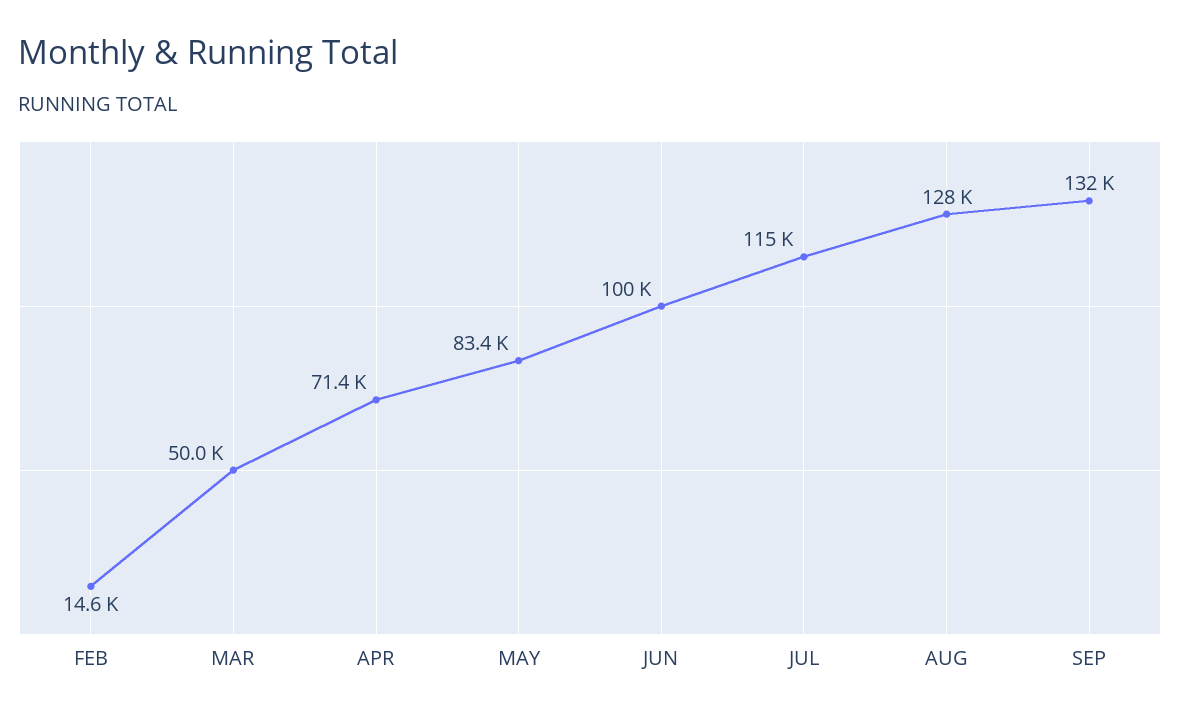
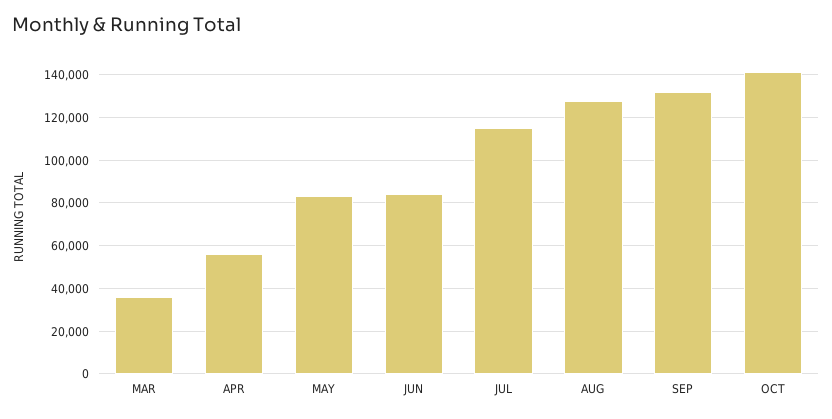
FEB: 14600 -> none
MAR: 50000 -> 35000
APR: 71400 -> 55000
JUN: 100000 -> 85000
OCT: none -> 140000

